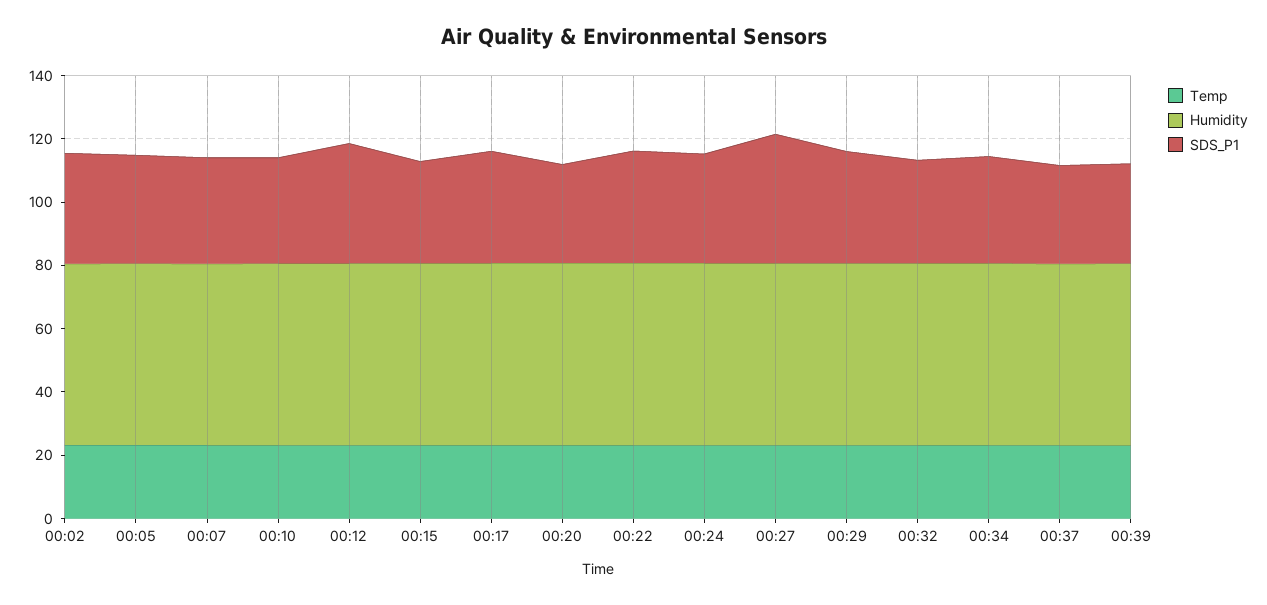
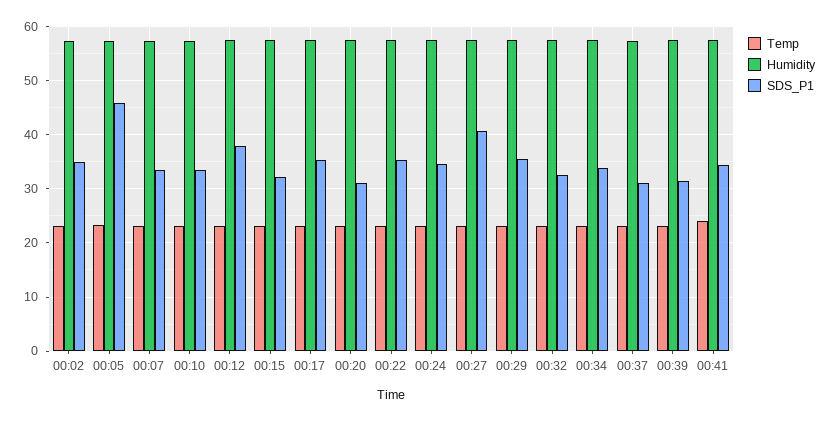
SDS_P1, 00:05: 35 -> 46
Temp, 00:41: none -> 24
Humidity, 00:41: none -> 58
SDS_P1, 00:41: none -> 34

